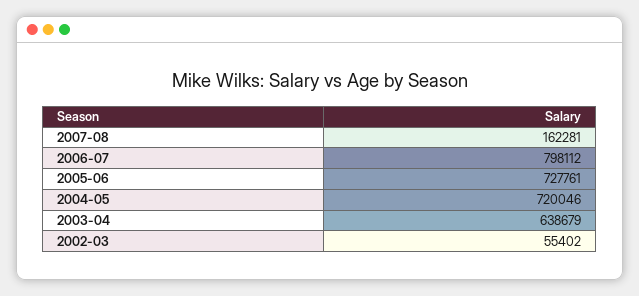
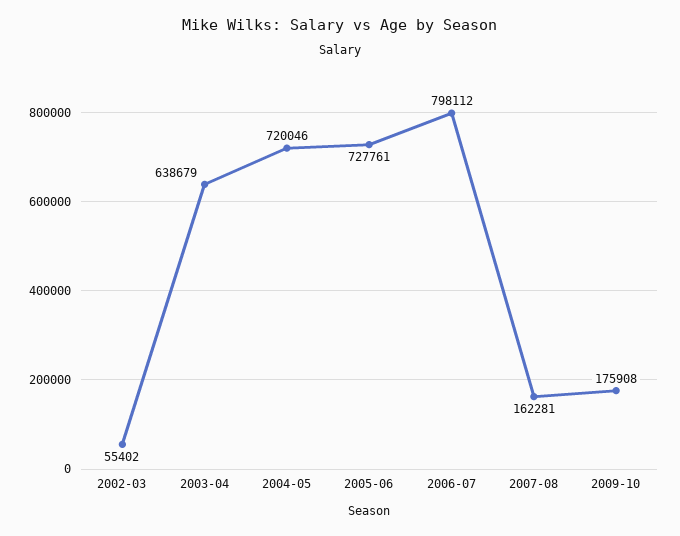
2009-10: none -> 175908

